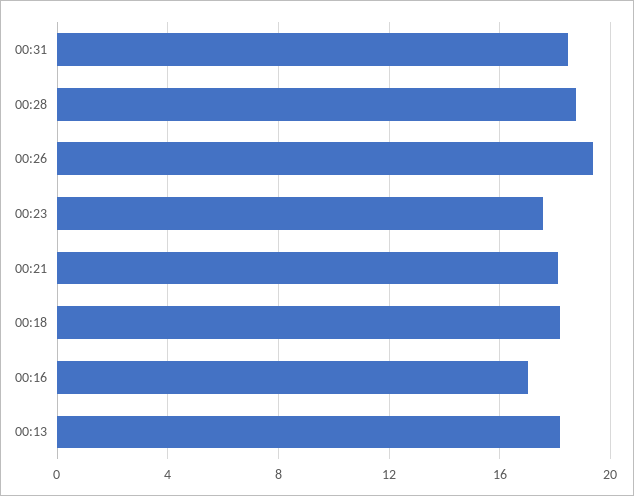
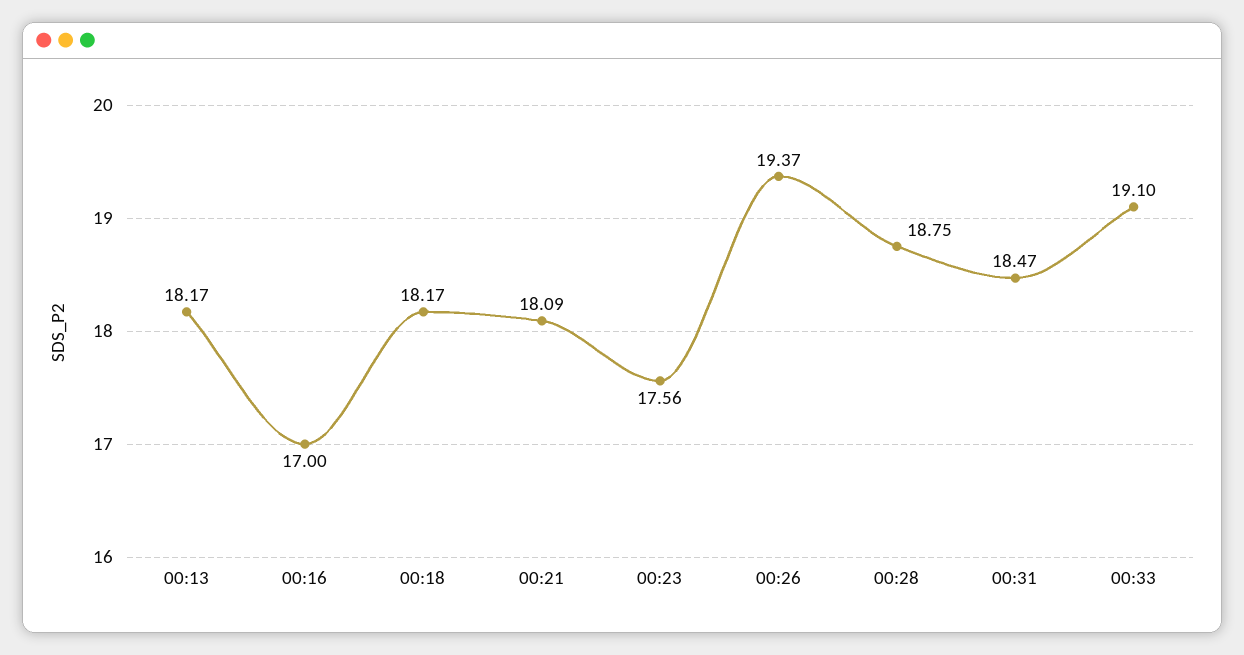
00:33: none -> 19.1

